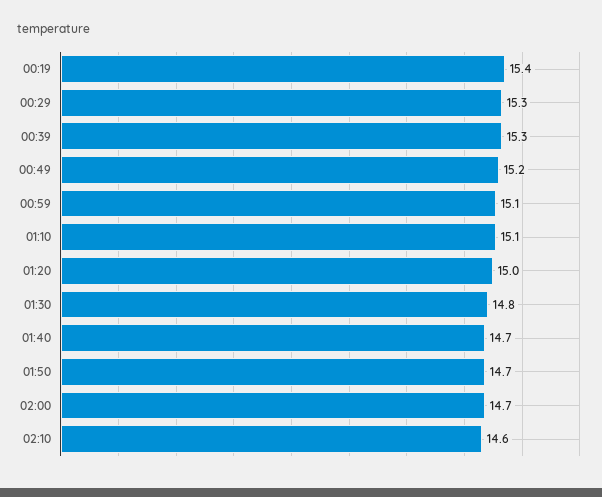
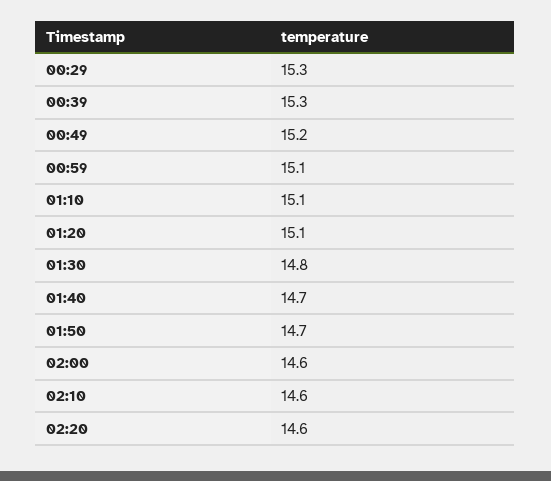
00:19: 15.4 -> none
01:20: 15 -> 15.1
02:00: 14.7 -> 14.6
02:20: none -> 14.6

